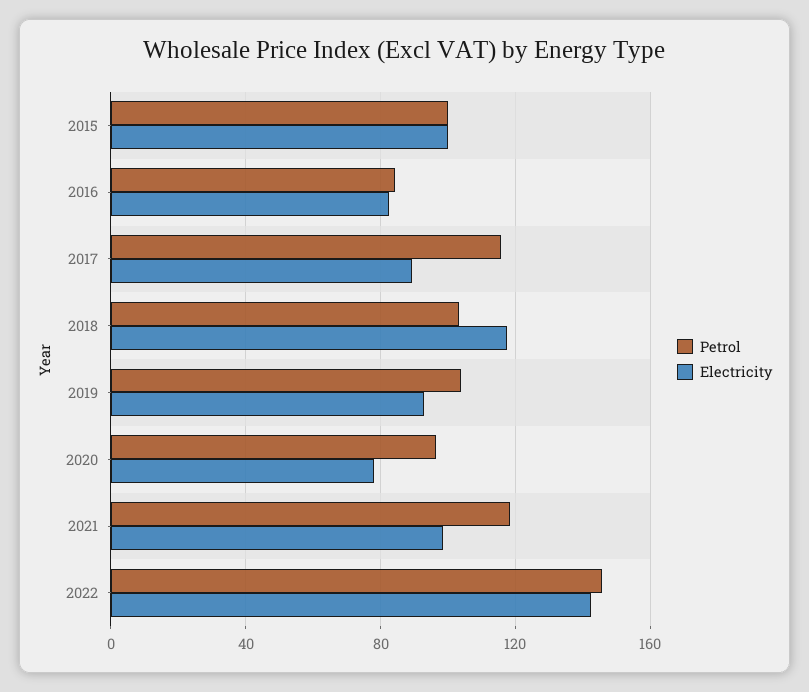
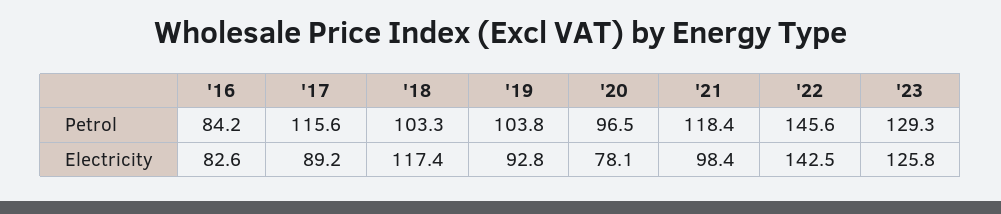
Petrol, 2015: 100 -> none
Electricity, 2015: 100 -> none
Petrol, '23: none -> 129.3
Electricity, '23: none -> 125.8

